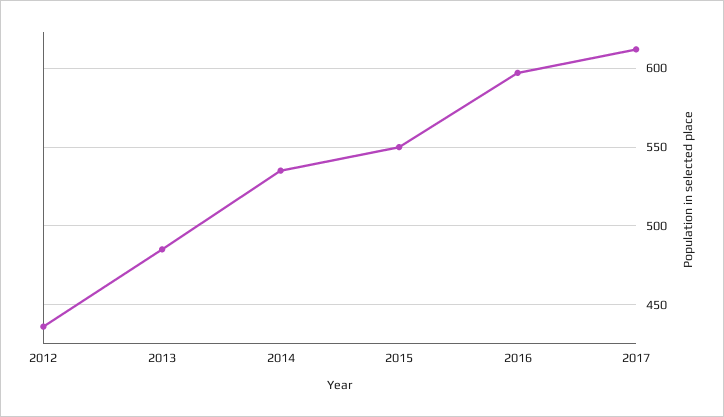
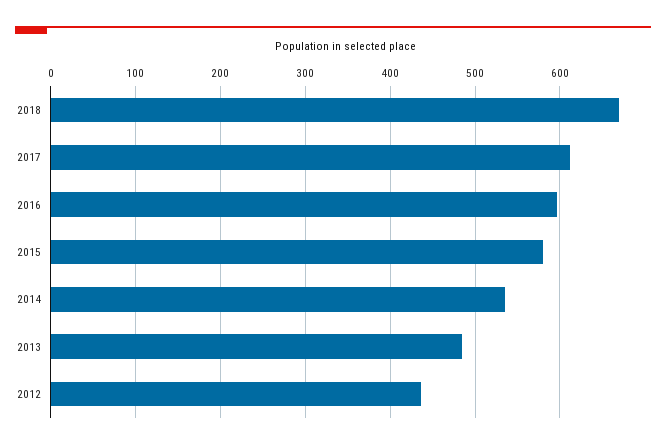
2015: 550 -> 580
2018: none -> 670

